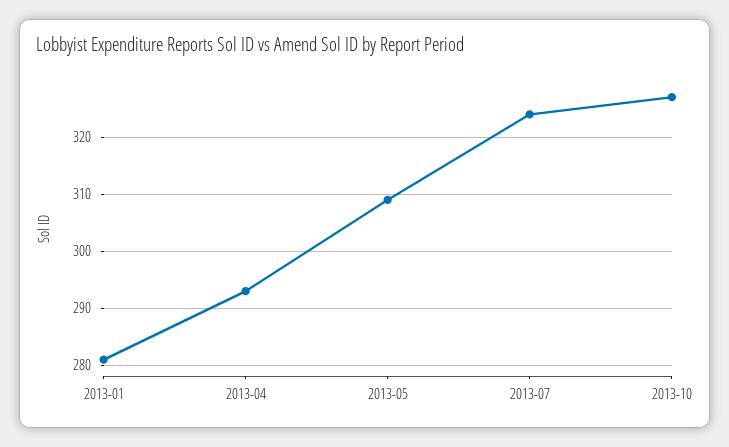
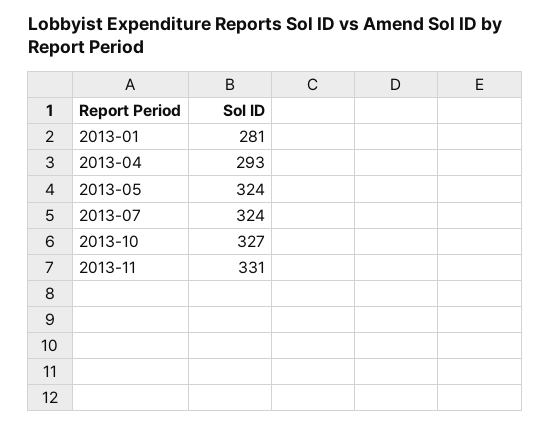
2013-05: 310 -> 324
2013-11: none -> 331

